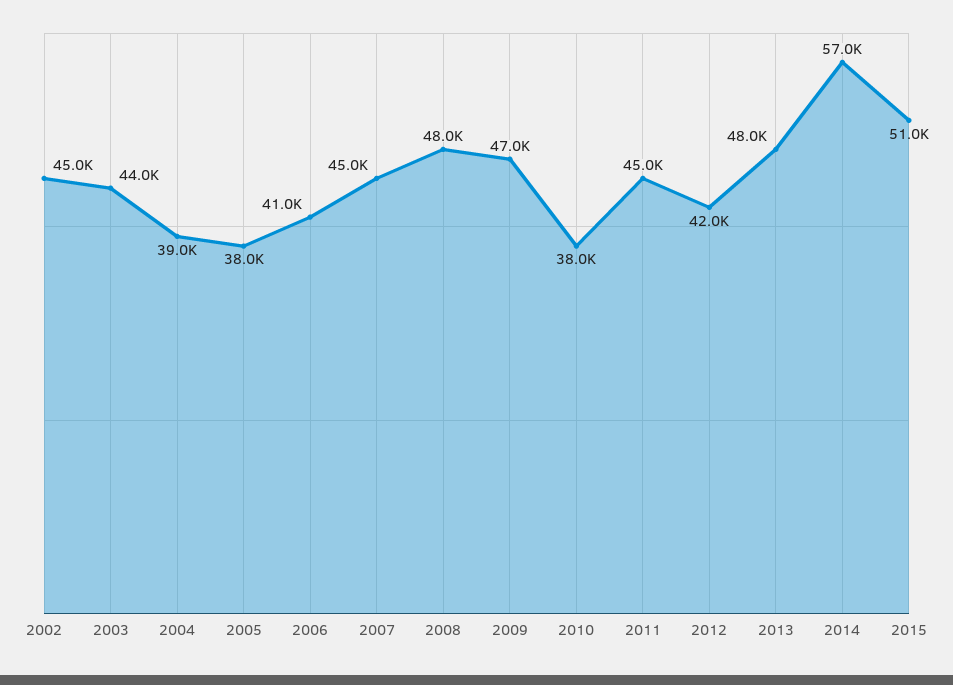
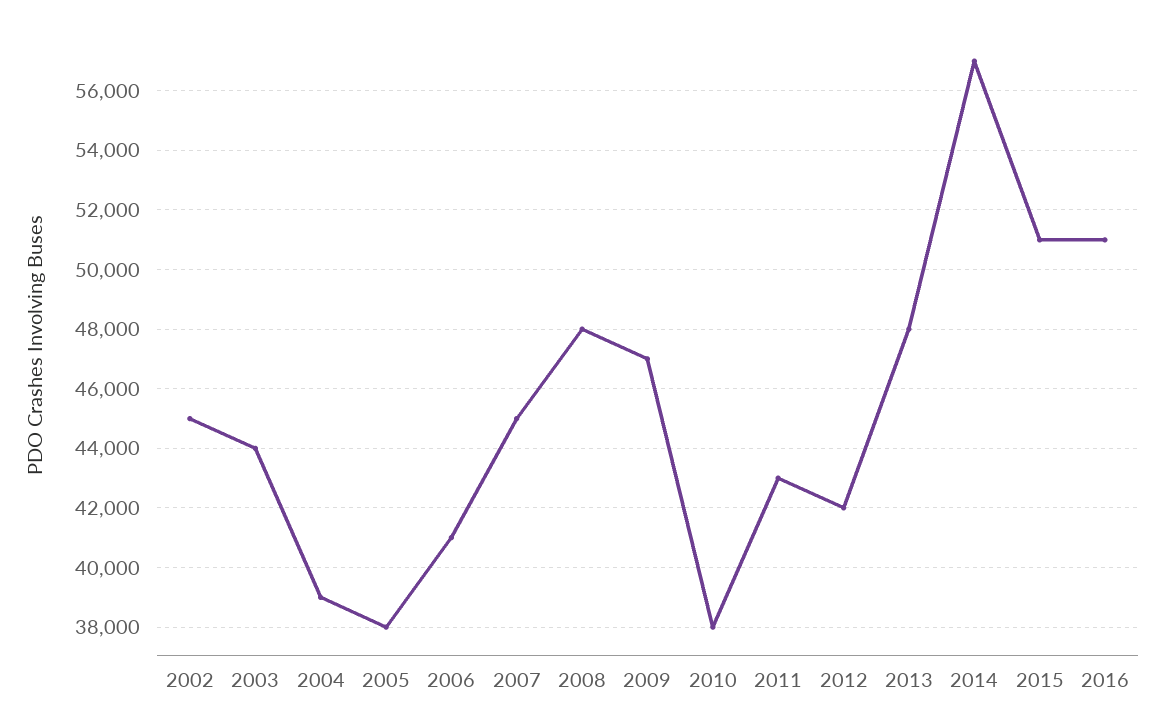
2011: 45000 -> 43000
2016: none -> 51000

